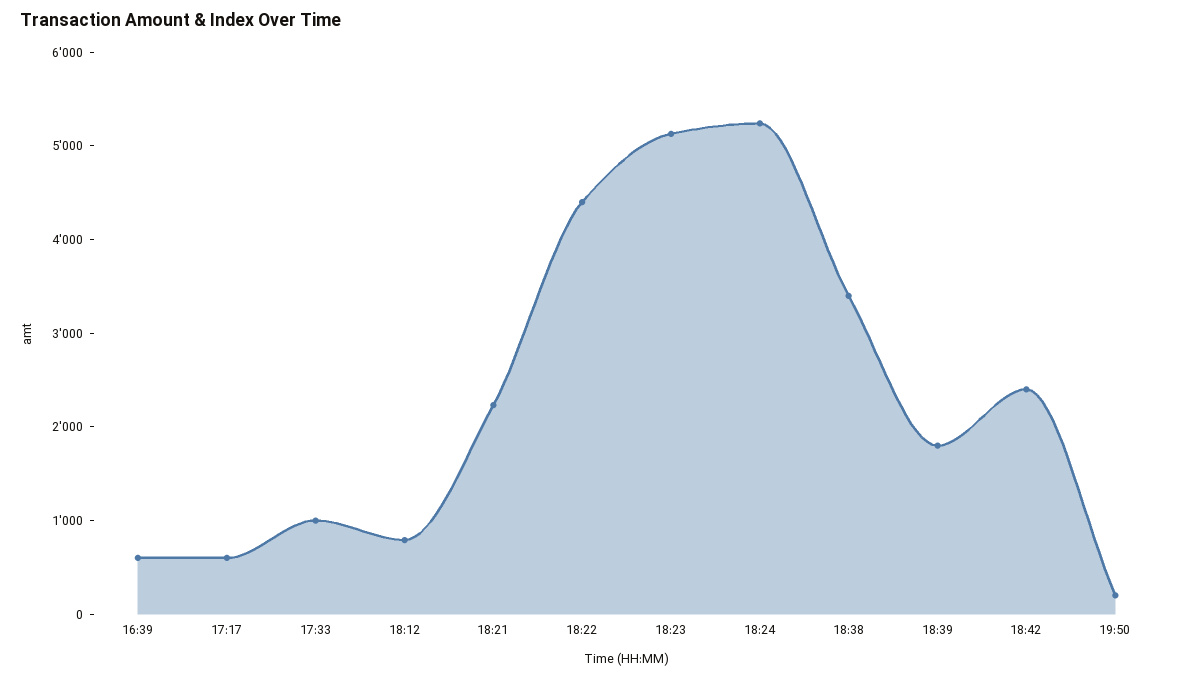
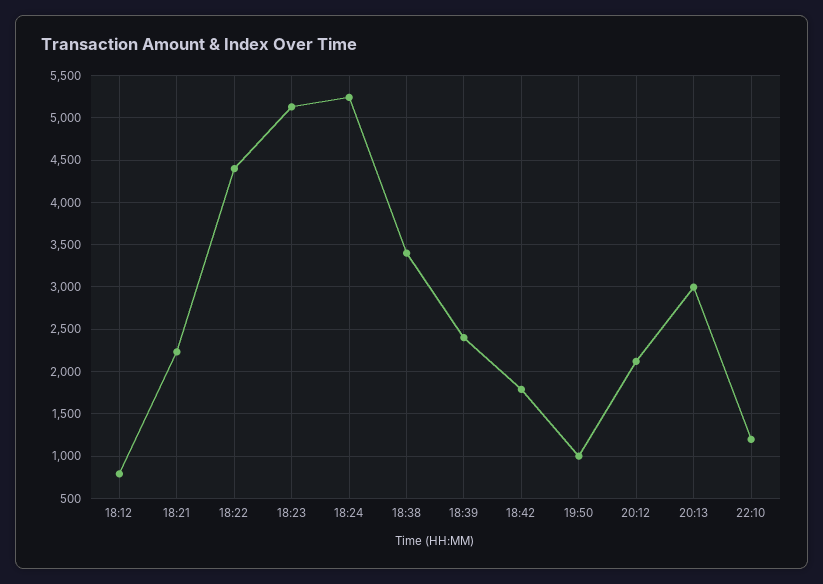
16:39: 600 -> none
17:17: 600 -> none
17:33: 1000 -> none
18:39: 1800 -> 2400
18:42: 2400 -> 1800
19:50: 200 -> 1000
20:12: none -> 2100
20:13: none -> 3000
22:10: none -> 1200

